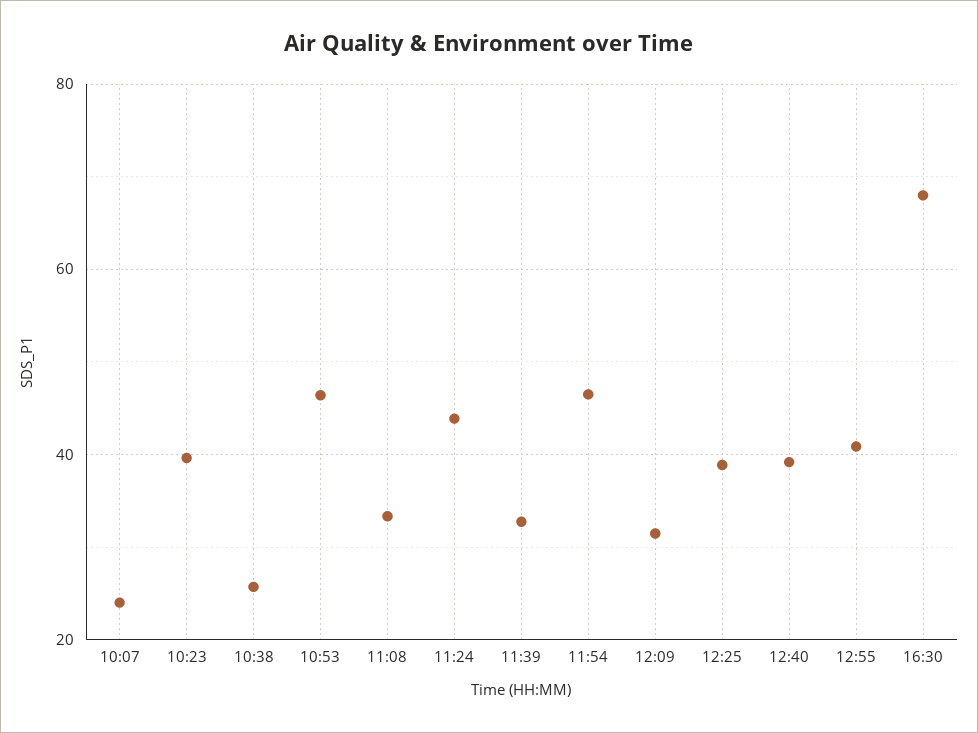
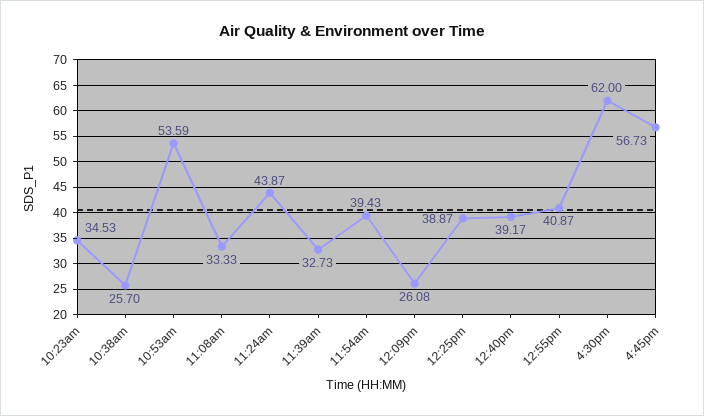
10:07: 24 -> none
10:23: 40 -> 34.53
10:53: 46 -> 53.59
11:54: 46 -> 39.43
12:09: 32 -> 26.08
16:30: 68 -> 62
4:45pm: none -> 56.73

